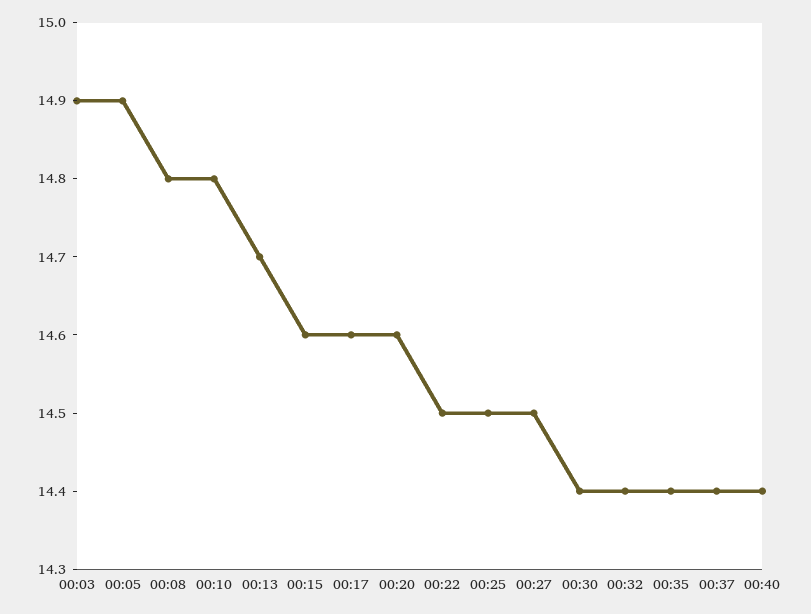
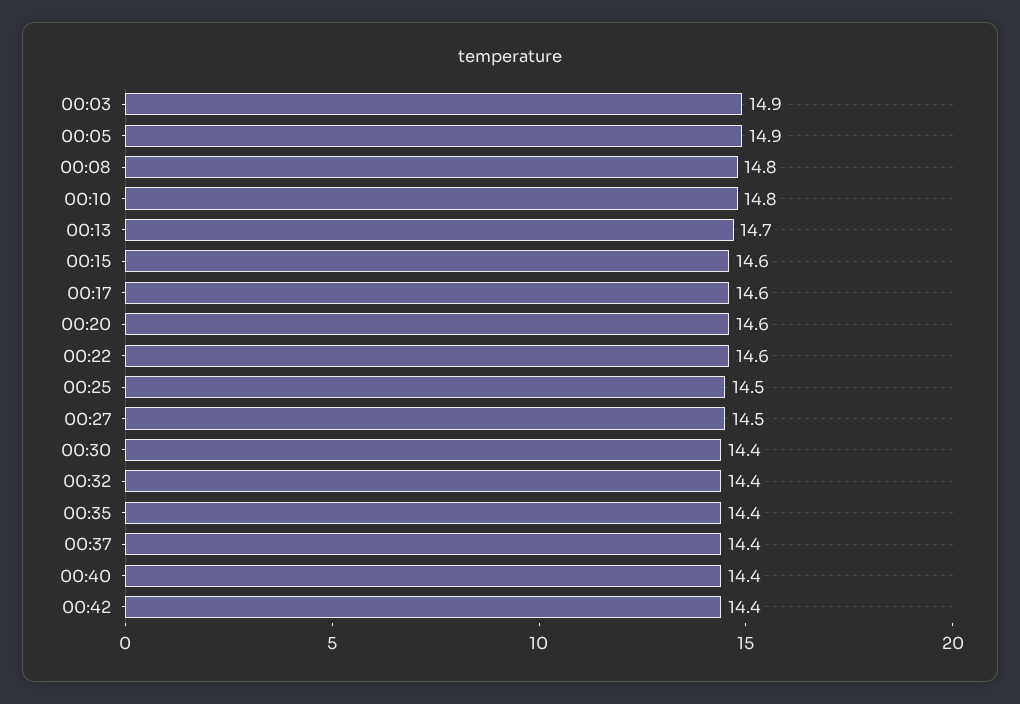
00:22: 14.5 -> 14.6
00:42: none -> 14.4

